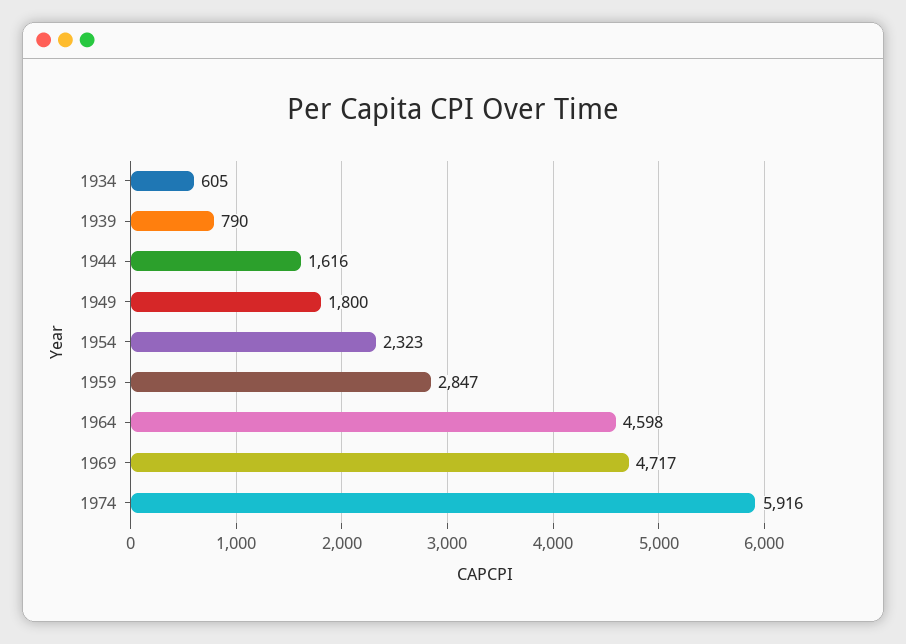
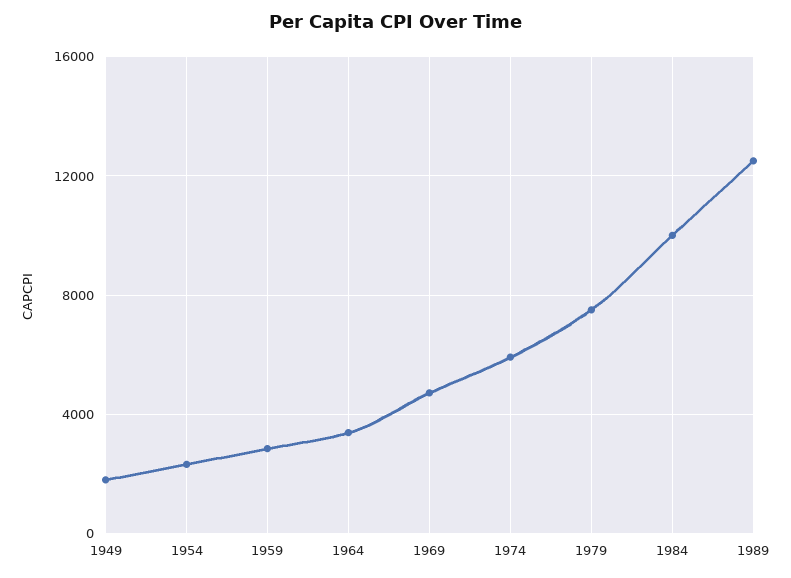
1934: 605 -> none
1939: 790 -> none
1944: 1616 -> none
1964: 4598 -> 3500
1979: none -> 7500
1984: none -> 10000
1989: none -> 12500

